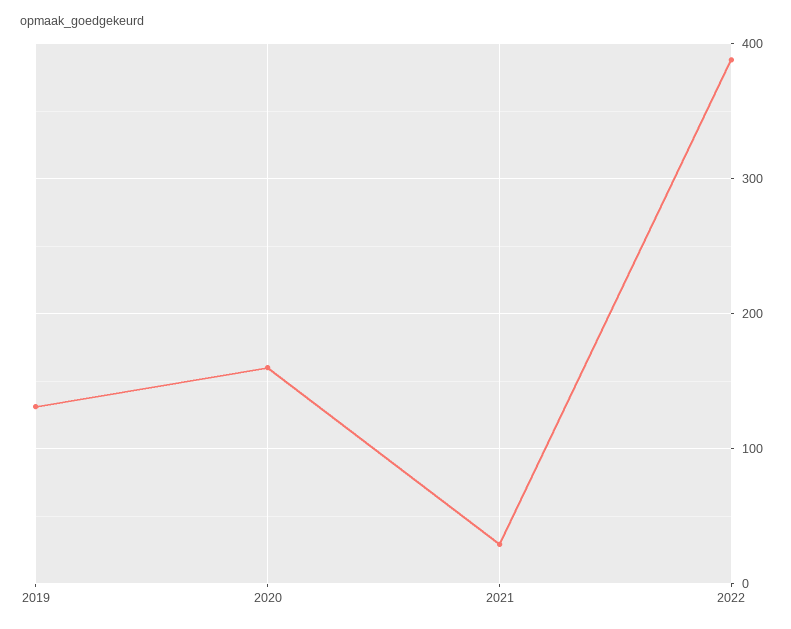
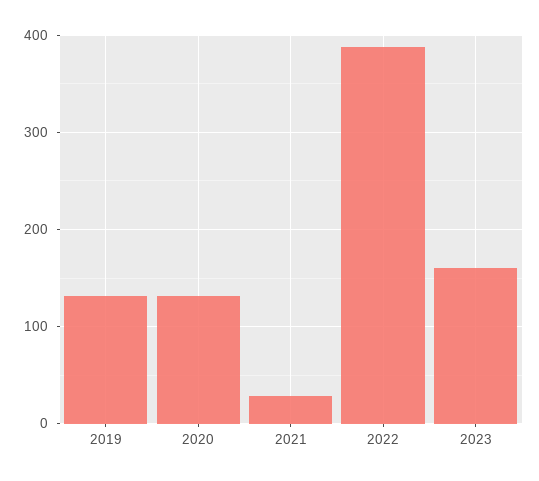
2020: 160 -> 130
2023: none -> 160

